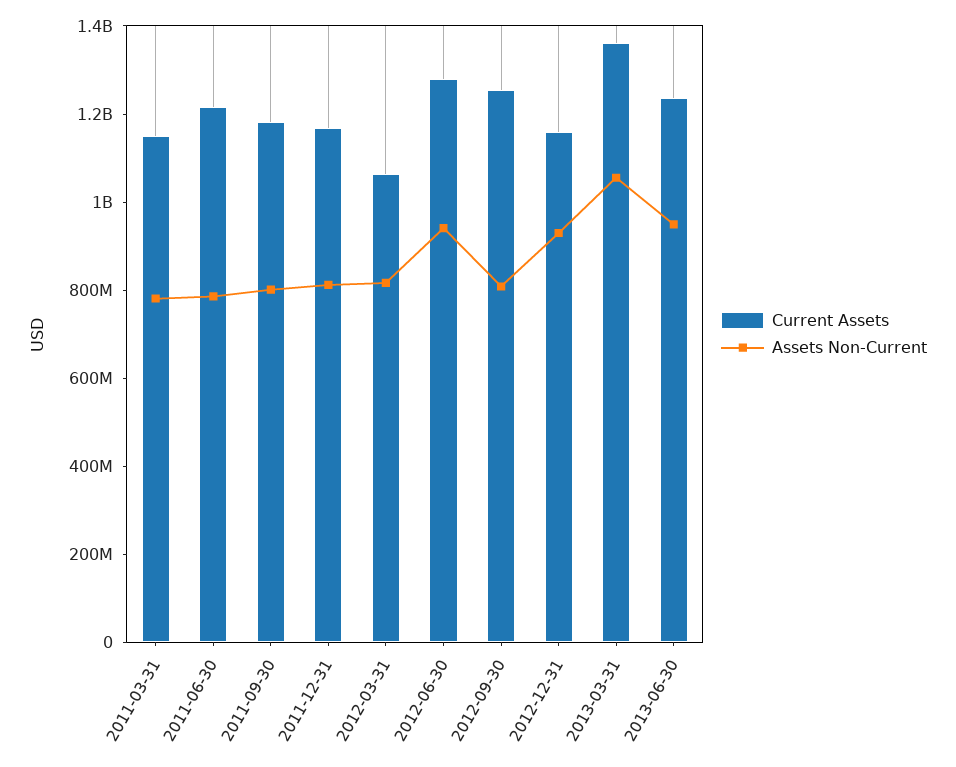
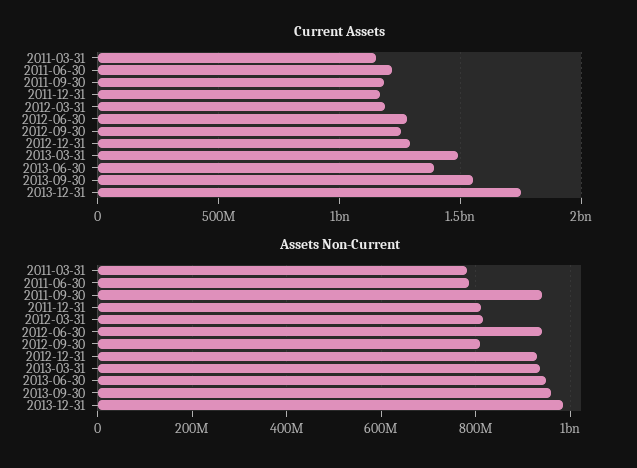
Assets Non-Current, 2011-09-30: 800000000 -> 940000000
Current Assets, 2012-03-31: 1050000000 -> 1200000000
Current Assets, 2012-12-31: 1150000000 -> 1300000000
Current Assets, 2013-03-31: 1350000000 -> 1500000000
Assets Non-Current, 2013-03-31: 1050000000 -> 940000000
Current Assets, 2013-06-30: 1250000000 -> 1400000000
Current Assets, 2013-09-30: none -> 1550000000
Current Assets, 2013-12-31: none -> 1750000000
Assets Non-Current, 2013-09-30: none -> 960000000
Assets Non-Current, 2013-12-31: none -> 980000000

